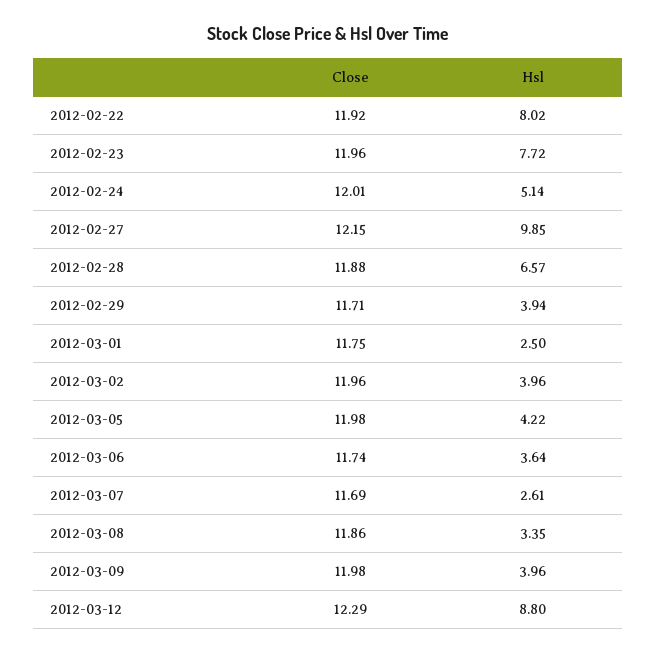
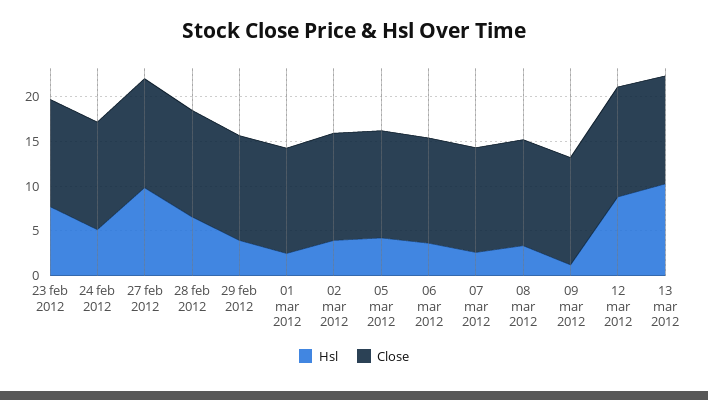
Close, 2012-02-22: 11.92 -> none
Hsl, 2012-02-22: 8.02 -> none
Hsl, 2012-03-09: 3.96 -> 1
Hsl, 13 mar 2012: none -> 10
Close, 13 mar 2012: none -> 12

